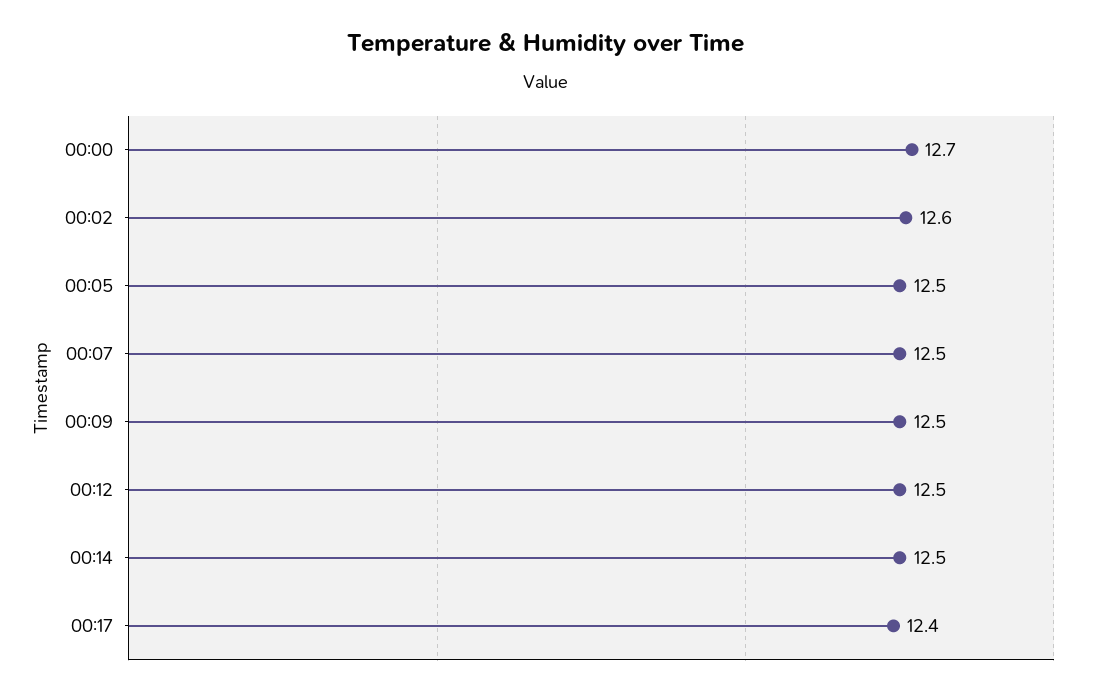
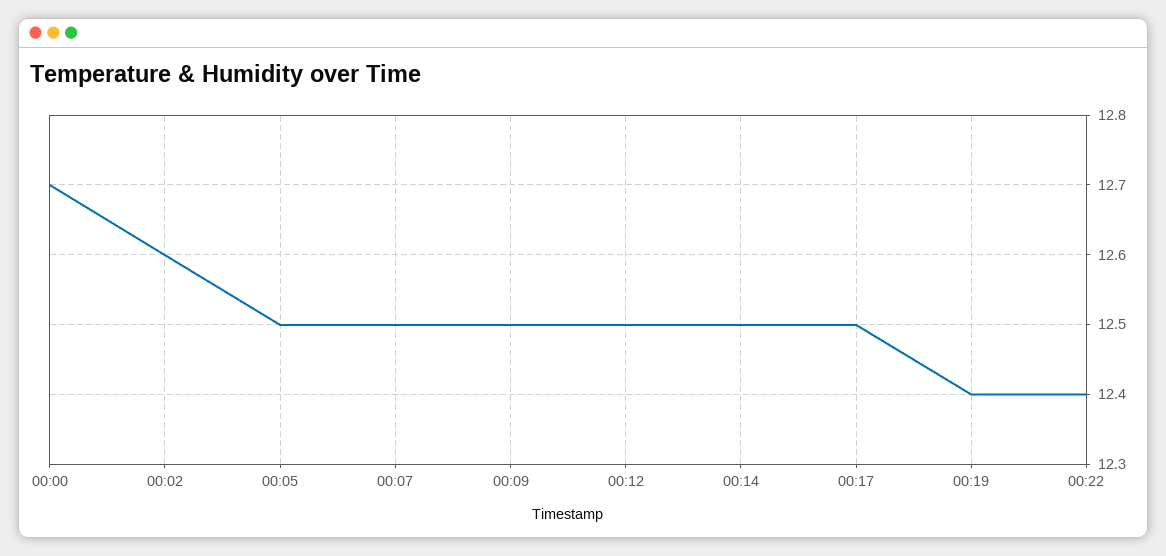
00:17: 12.4 -> 12.5
00:19: none -> 12.4
00:22: none -> 12.4

